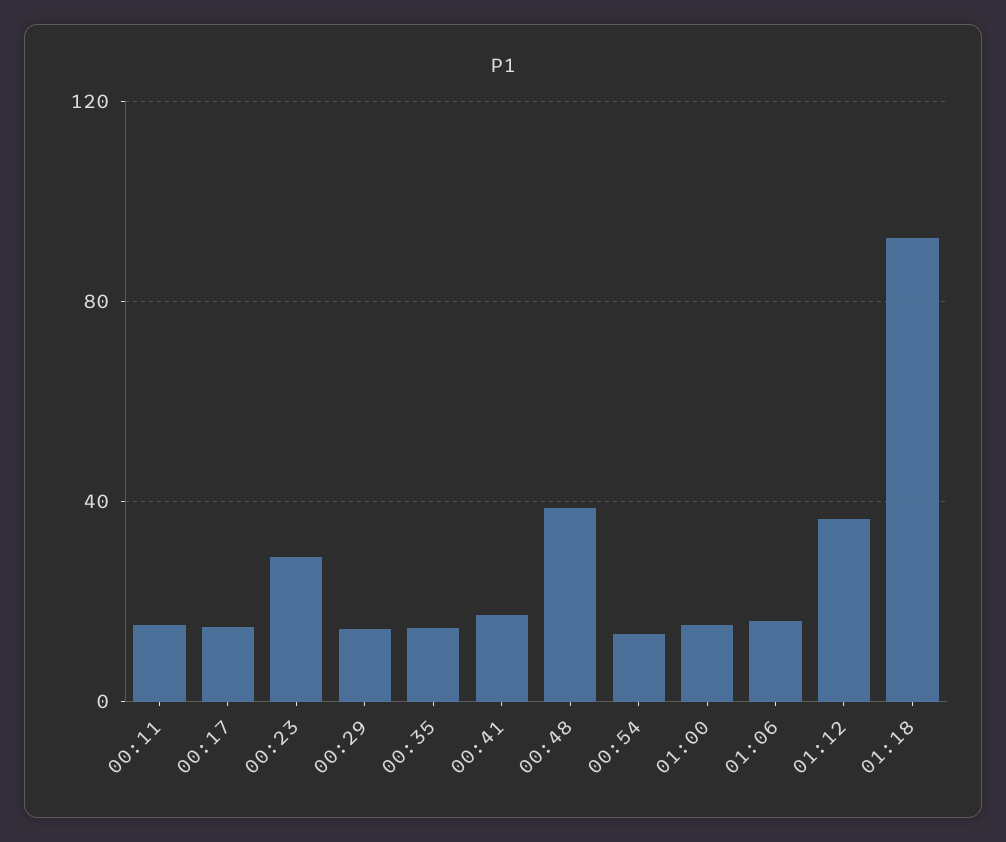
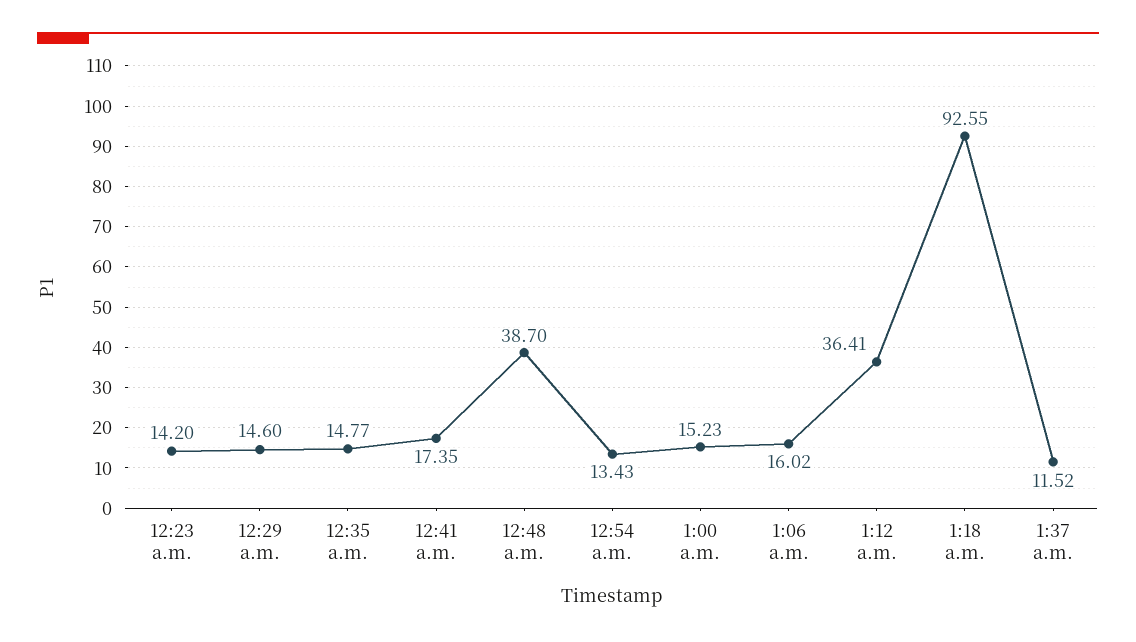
00:11: 15 -> none
00:17: 15 -> none
00:23: 30 -> 14.2
1:37 a.m.: none -> 11.52

